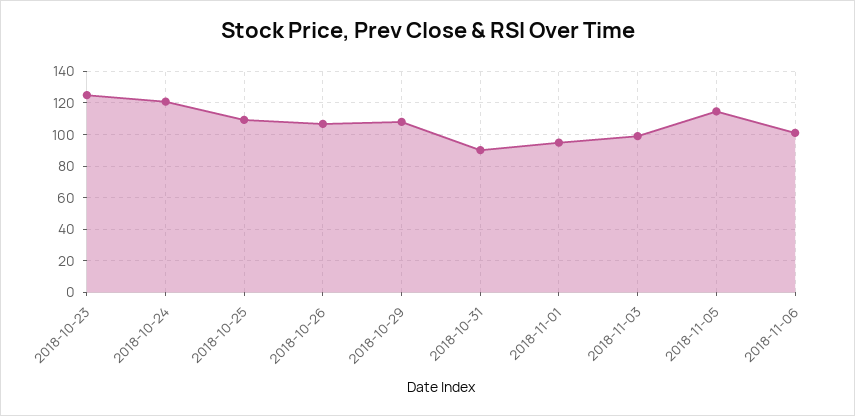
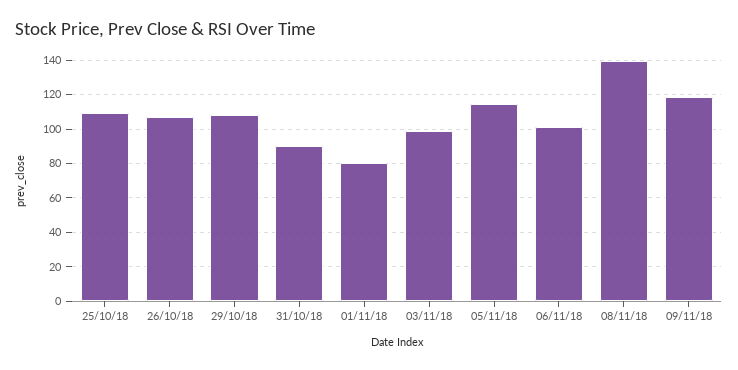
2018-10-23: 125 -> none
2018-10-24: 120 -> none
2018-11-01: 95 -> 80
08/11/18: none -> 140
09/11/18: none -> 120

